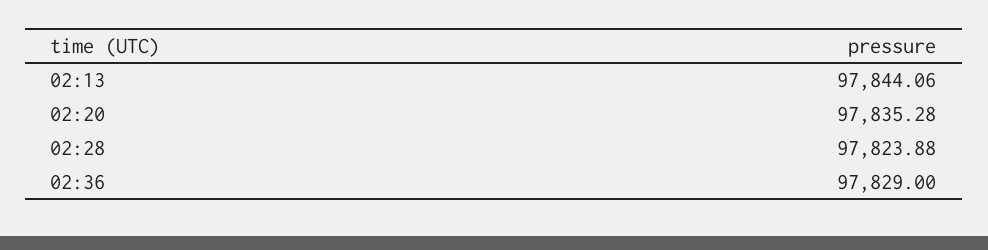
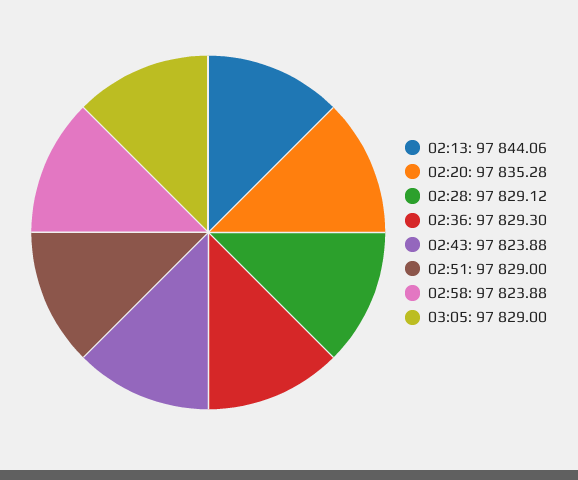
02:28: 97823.88 -> 97829.12
02:36: 97829 -> 97829.3
02:43: none -> 97823.88
02:51: none -> 97829
02:58: none -> 97823.88
03:05: none -> 97829

